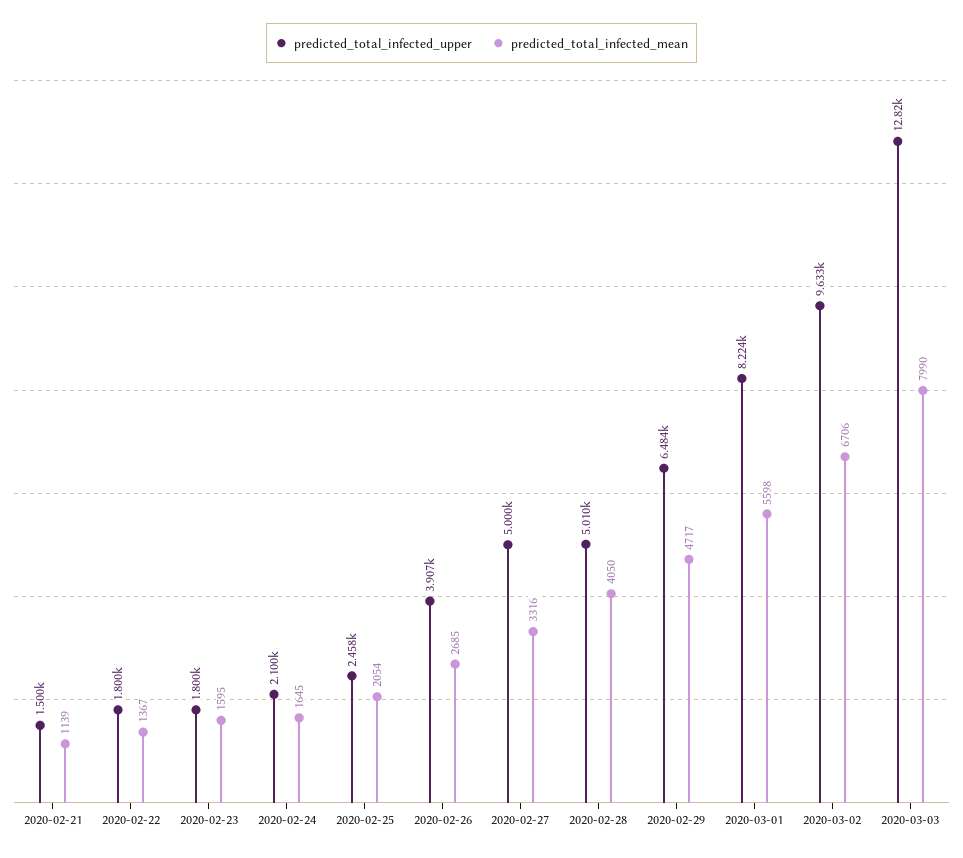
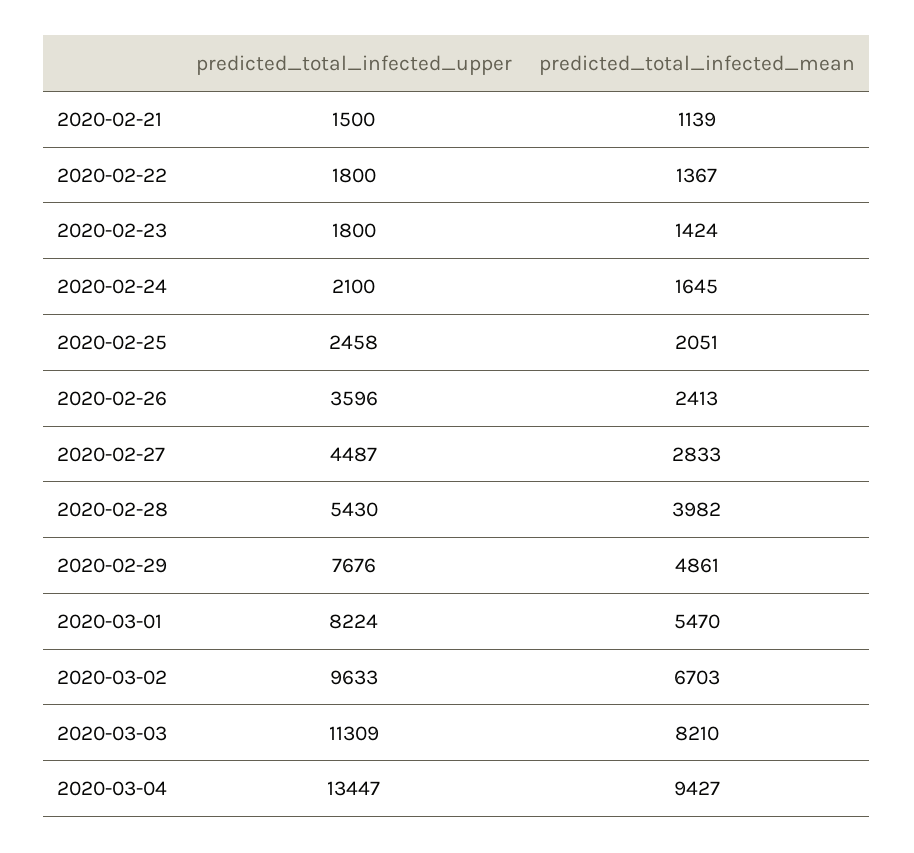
predicted_total_infected_mean, 2020-02-23: 1595 -> 1424
predicted_total_infected_mean, 2020-02-25: 2054 -> 2051
predicted_total_infected_upper, 2020-02-26: 3907 -> 3596
predicted_total_infected_mean, 2020-02-26: 2685 -> 2413
predicted_total_infected_upper, 2020-02-27: 5000 -> 4487
predicted_total_infected_mean, 2020-02-27: 3316 -> 2833
predicted_total_infected_upper, 2020-02-28: 5010 -> 5430
predicted_total_infected_mean, 2020-02-28: 4050 -> 3982
predicted_total_infected_upper, 2020-02-29: 6484 -> 7676
predicted_total_infected_mean, 2020-02-29: 4717 -> 4861
predicted_total_infected_mean, 2020-03-01: 5598 -> 5470
predicted_total_infected_mean, 2020-03-02: 6706 -> 6703
predicted_total_infected_upper, 2020-03-03: 12820 -> 11309
predicted_total_infected_mean, 2020-03-03: 7990 -> 8210
predicted_total_infected_upper, 2020-03-04: none -> 13447
predicted_total_infected_mean, 2020-03-04: none -> 9427

